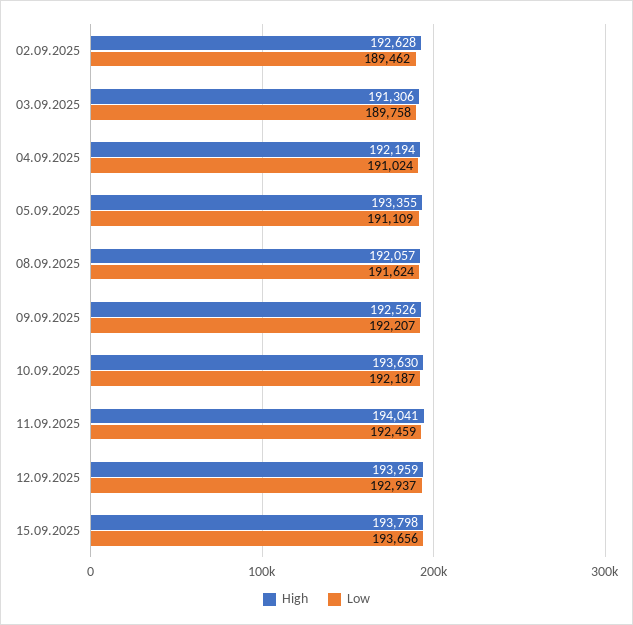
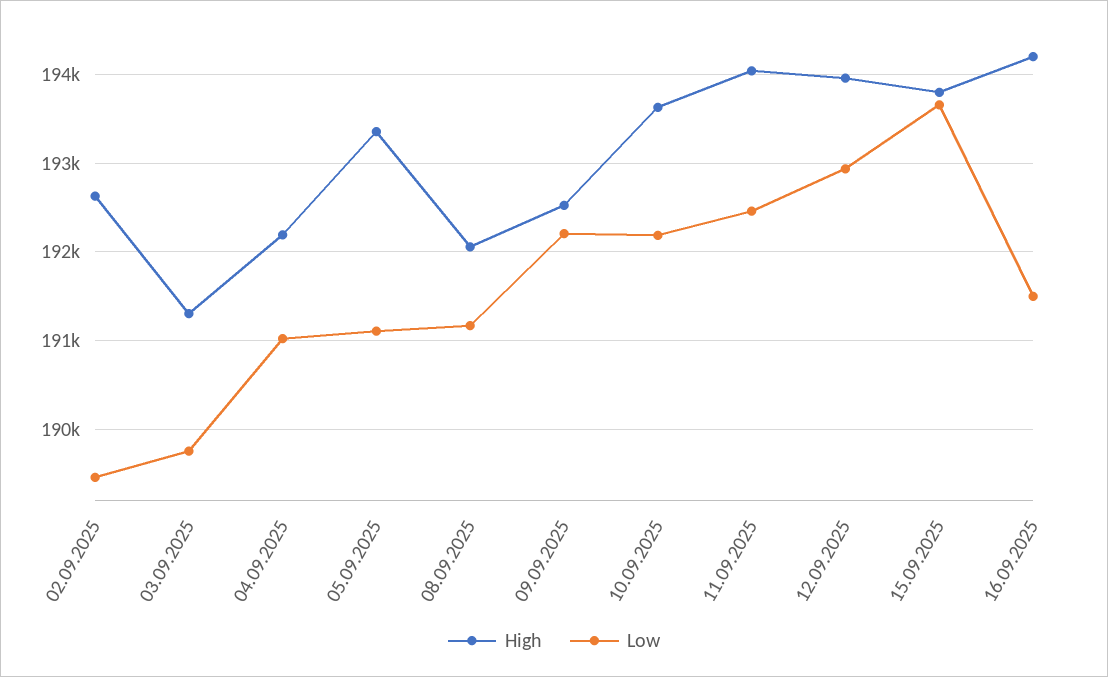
Low, 08.09.2025: 191624 -> 191200
High, 16.09.2025: none -> 194200
Low, 16.09.2025: none -> 191500

